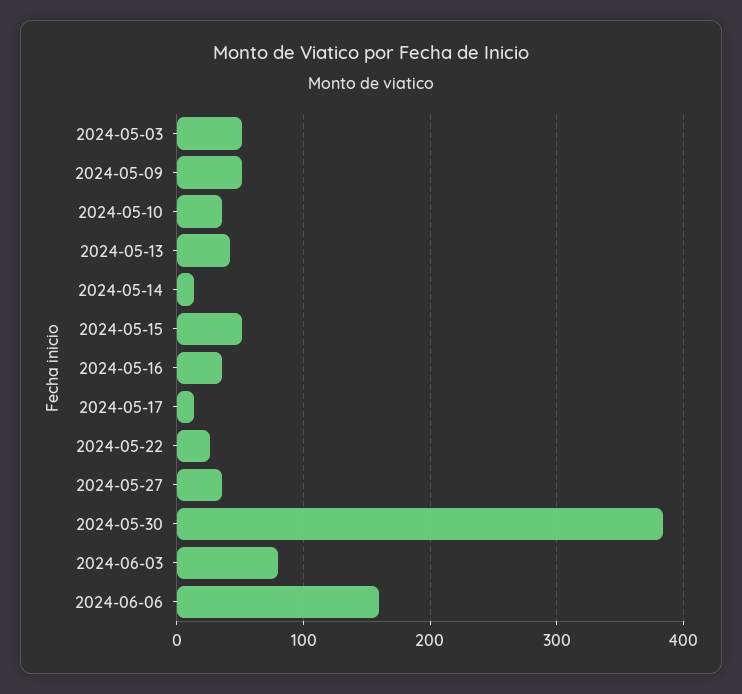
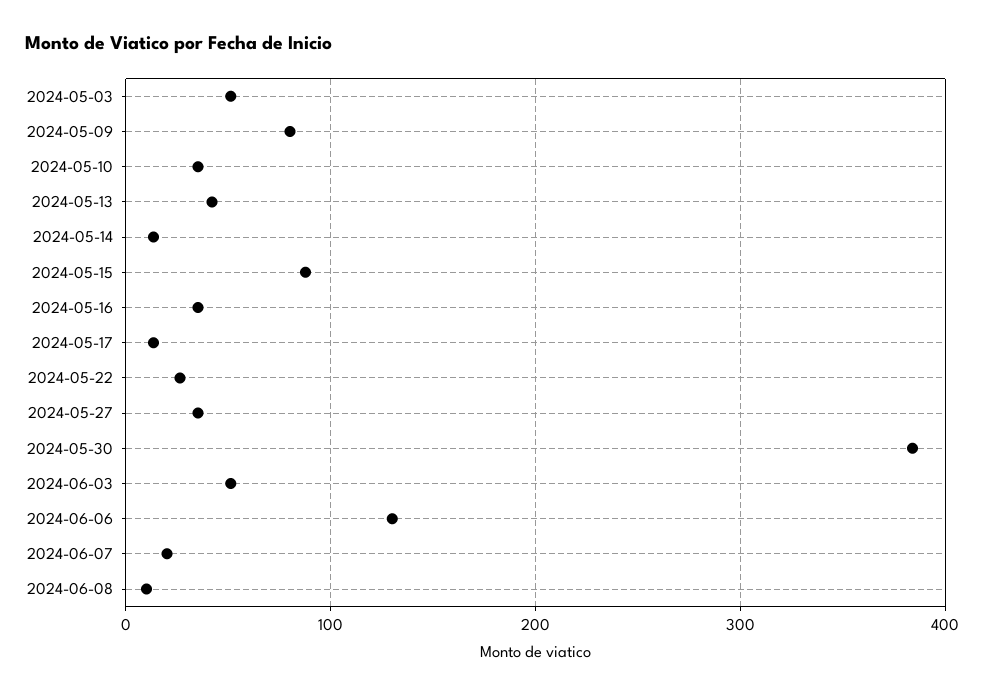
2024-05-09: 50 -> 80
2024-05-15: 50 -> 90
2024-06-03: 80 -> 50
2024-06-06: 160 -> 130
2024-06-07: none -> 20
2024-06-08: none -> 10

